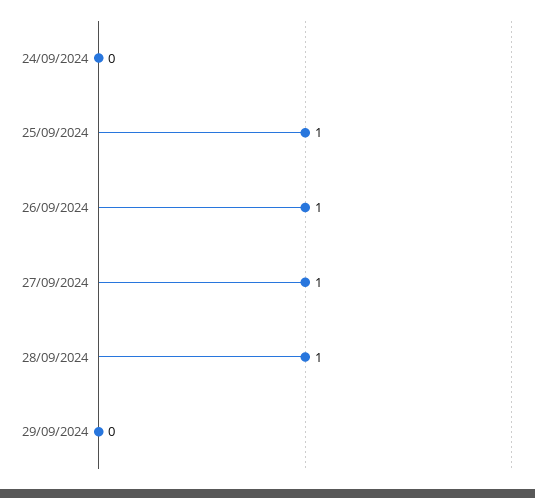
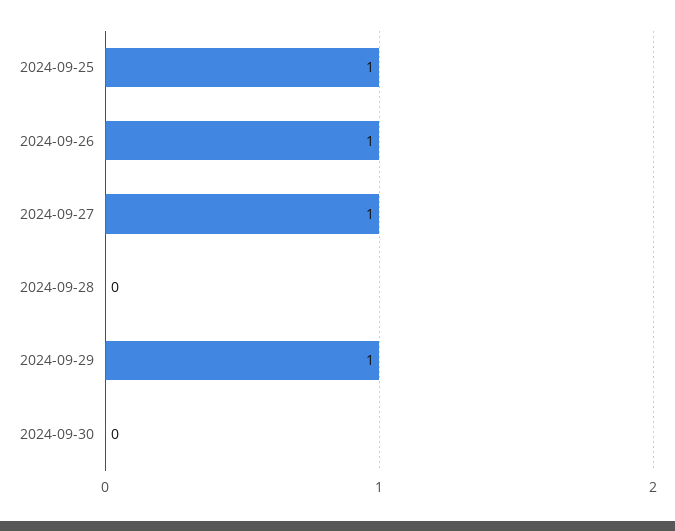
24/09/2024: 0 -> none
28/09/2024: 1 -> 0
29/09/2024: 0 -> 1
2024-09-30: none -> 0

